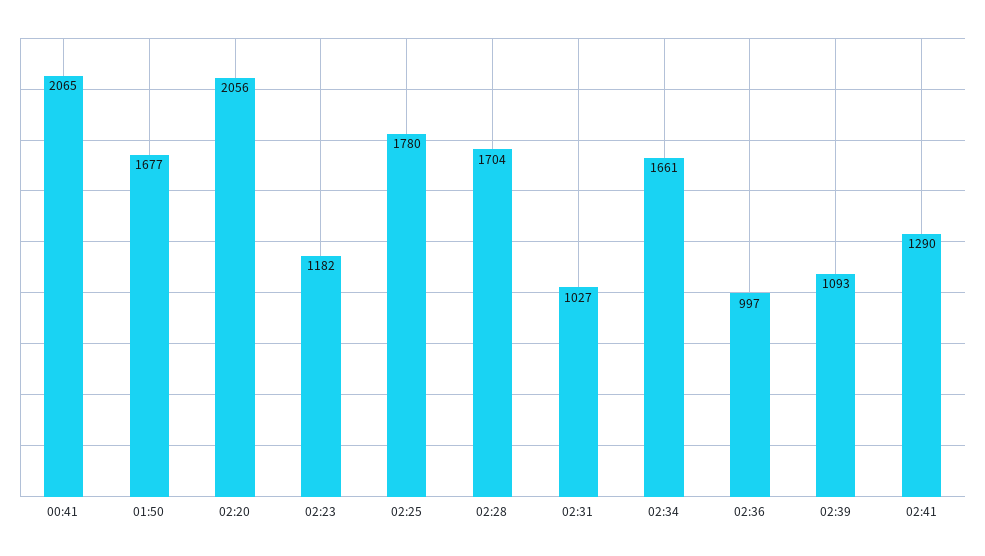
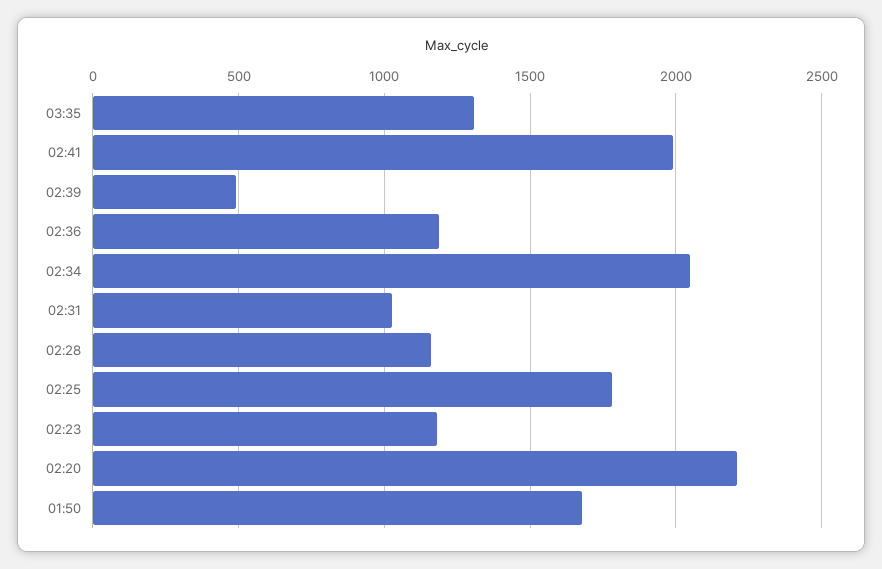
00:41: 2065 -> none
02:20: 2056 -> 2200
02:28: 1704 -> 1150
02:34: 1661 -> 2050
02:36: 997 -> 1200
02:39: 1093 -> 500
02:41: 1290 -> 2000
03:35: none -> 1300

